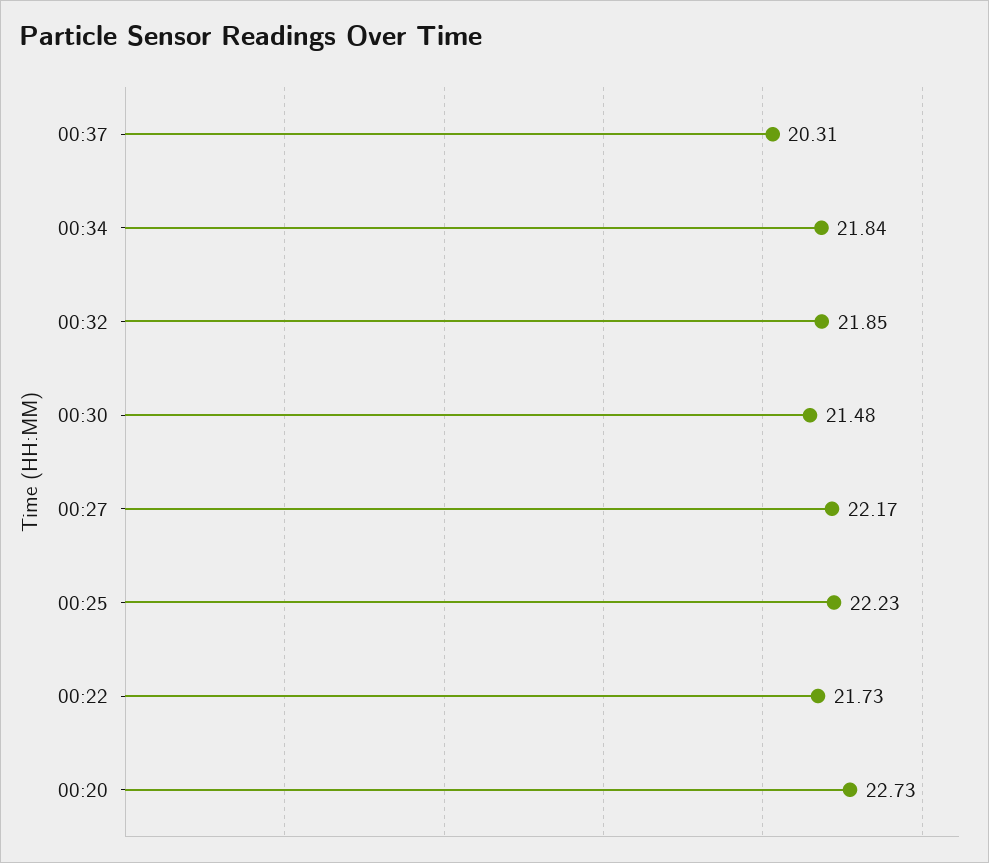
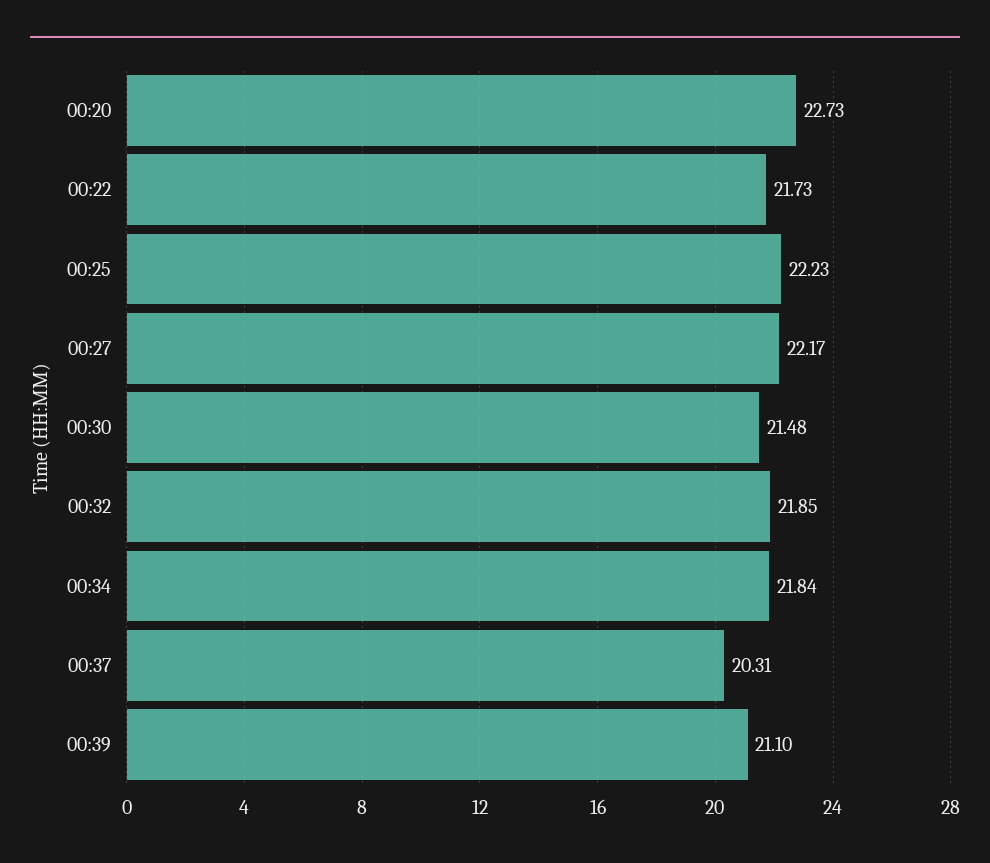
00:39: none -> 21.1

